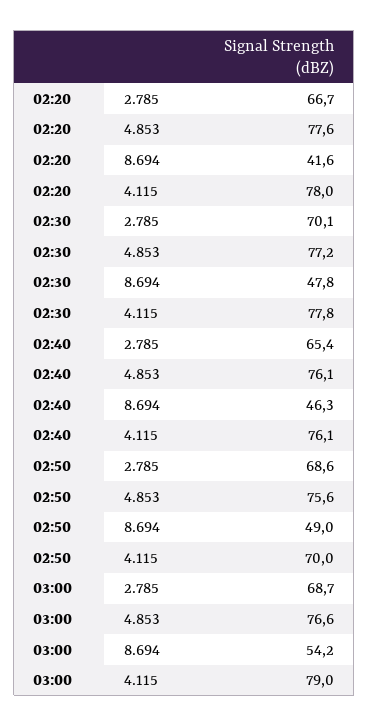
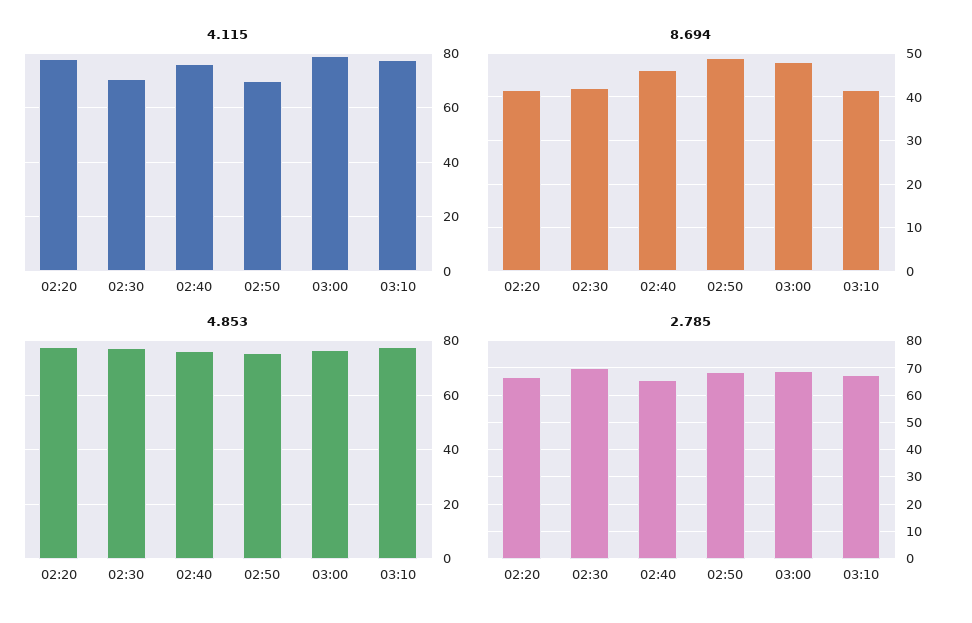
8.694, 02:30: 47.8 -> 42
4.115, 02:30: 77.8 -> 70
8.694, 03:00: 54.2 -> 48
4.115, 03:10: none -> 77.5
8.694, 03:10: none -> 42
4.853, 03:10: none -> 77.5
2.785, 03:10: none -> 67.5

